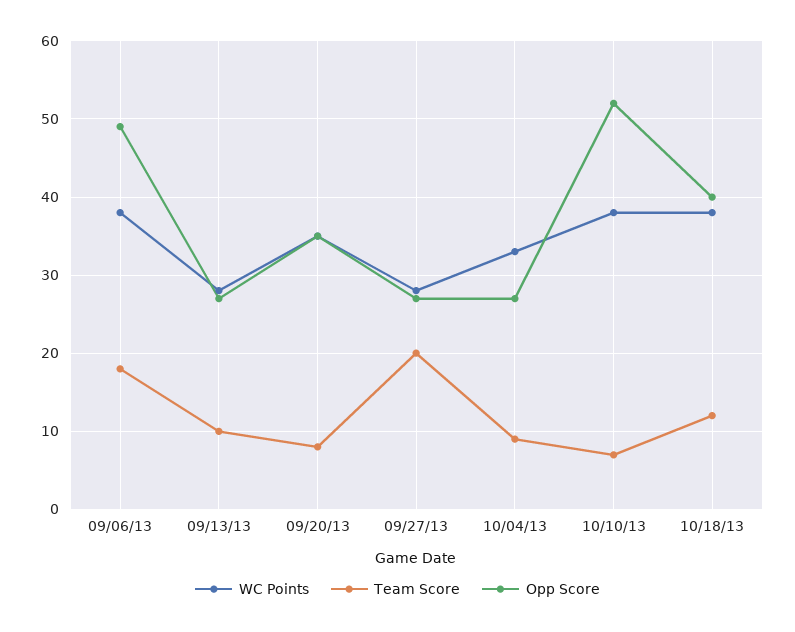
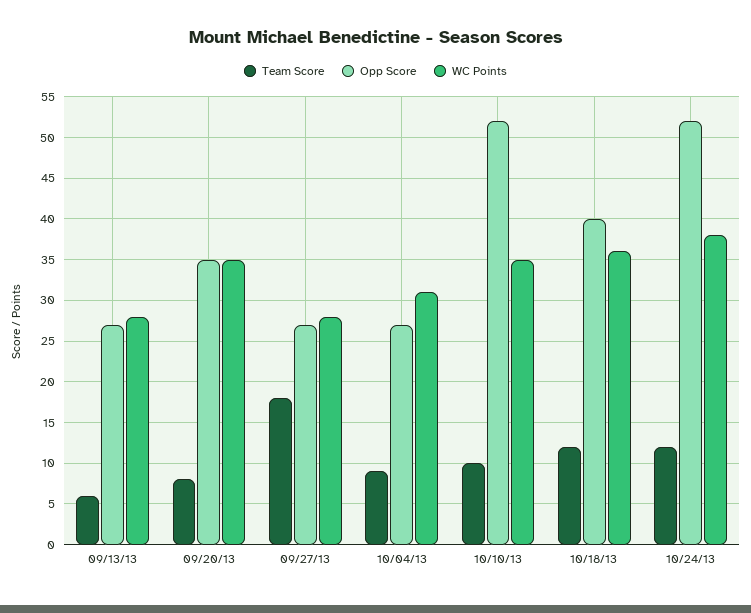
WC Points, 09/06/13: 38 -> none
Team Score, 09/06/13: 18 -> none
Opp Score, 09/06/13: 49 -> none
Team Score, 09/13/13: 10 -> 6
Team Score, 09/27/13: 20 -> 18
WC Points, 10/04/13: 33 -> 31
WC Points, 10/10/13: 38 -> 35
Team Score, 10/10/13: 7 -> 10
WC Points, 10/18/13: 38 -> 36
Team Score, 10/24/13: none -> 12
Opp Score, 10/24/13: none -> 52
WC Points, 10/24/13: none -> 38

